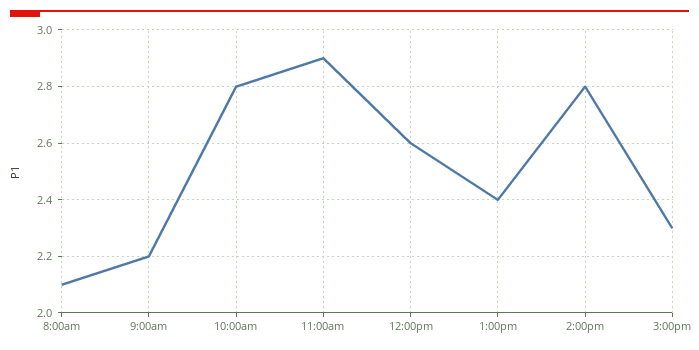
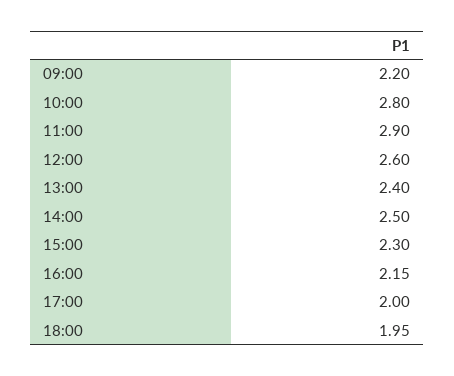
8:00am: 2.1 -> none
2:00pm: 2.8 -> 2.5
16:00: none -> 2.15
17:00: none -> 2
18:00: none -> 1.95

